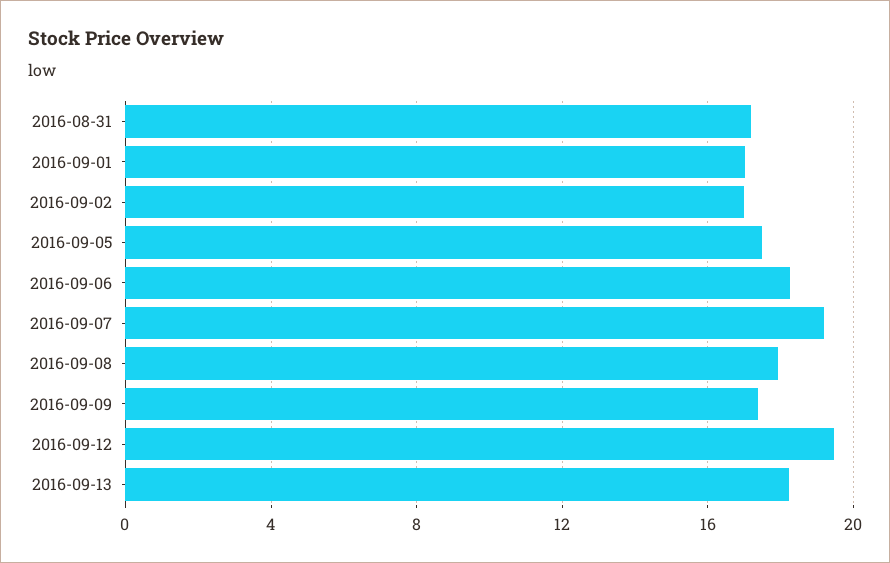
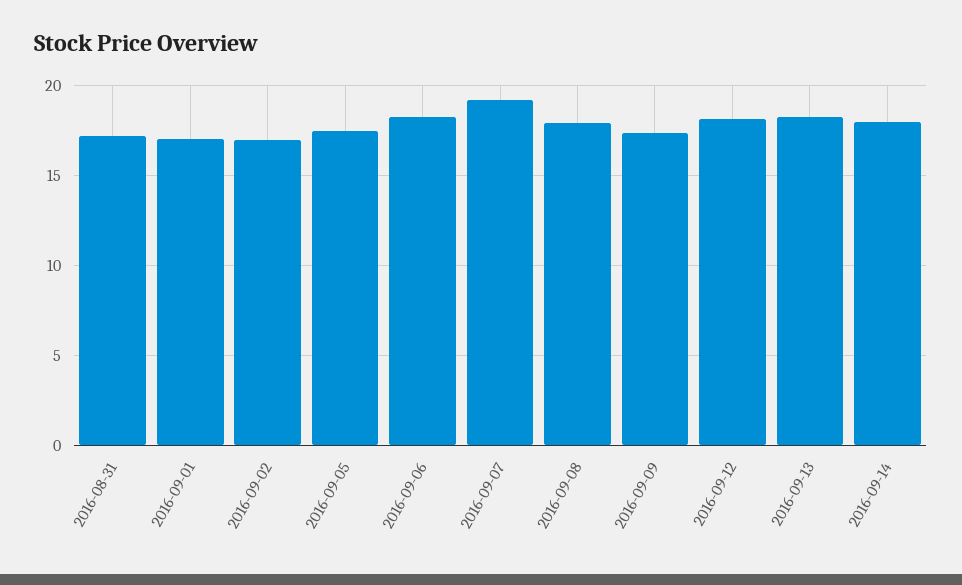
2016-09-12: 19.5 -> 18
2016-09-14: none -> 18

